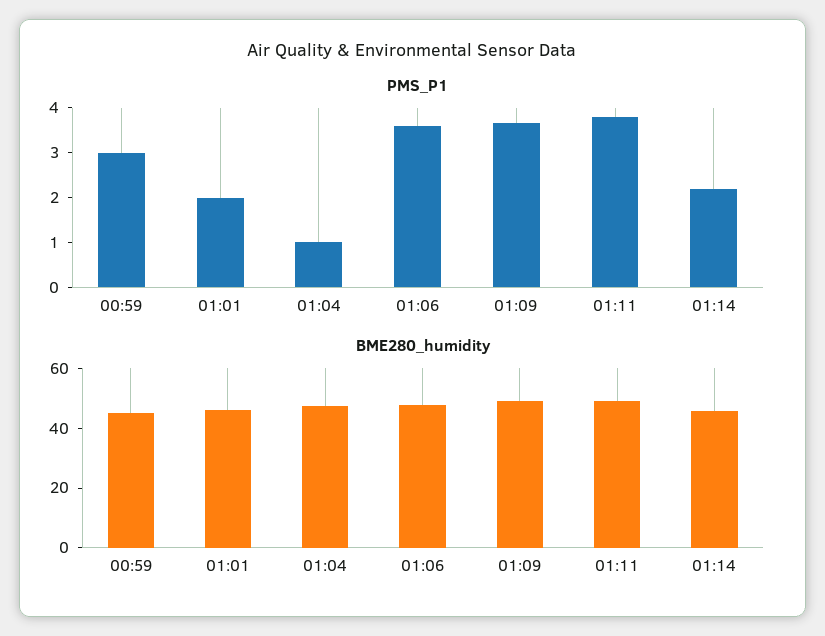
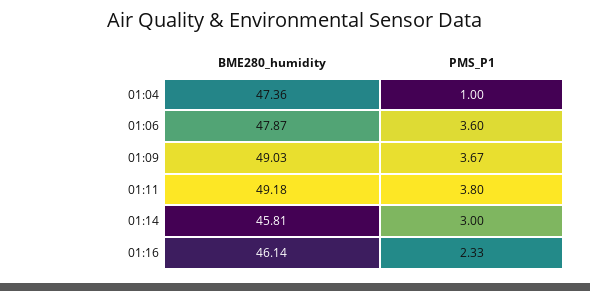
PMS_P1, 00:59: 3 -> none
PMS_P1, 01:01: 2 -> none
PMS_P1, 01:14: 2.2 -> 3
BME280_humidity, 00:59: 45 -> none
BME280_humidity, 01:01: 45 -> none
BME280_humidity, 01:16: none -> 46.14
PMS_P1, 01:16: none -> 2.33

